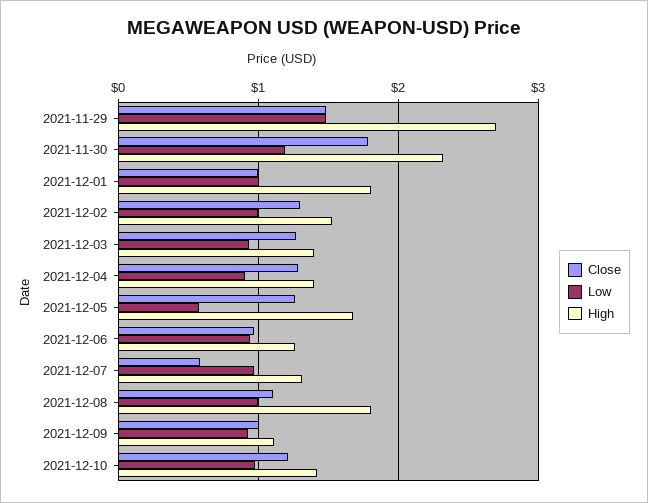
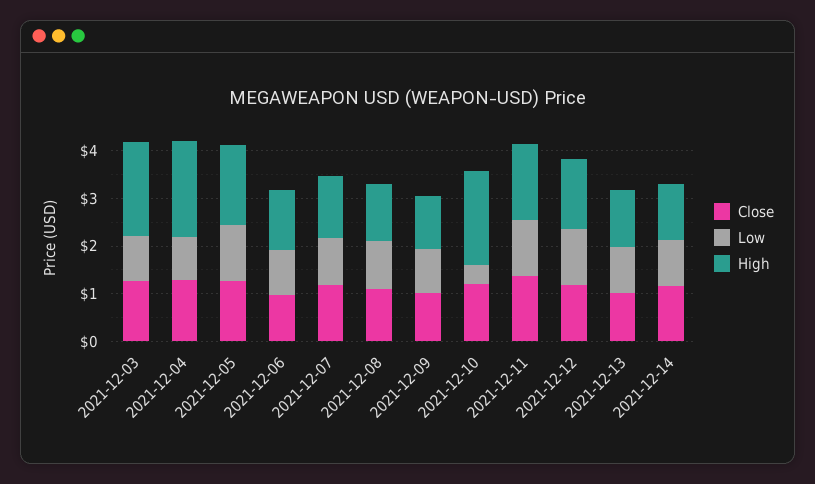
Close, 2021-11-29: 1.5 -> none
Low, 2021-11-29: 1.5 -> none
High, 2021-11-29: 2.7 -> none
Close, 2021-11-30: 1.8 -> none
Low, 2021-11-30: 1.2 -> none
High, 2021-11-30: 2.3 -> none
Close, 2021-12-01: 1 -> none
Low, 2021-12-01: 1 -> none
High, 2021-12-01: 1.8 -> none
Close, 2021-12-02: 1.3 -> none
Low, 2021-12-02: 1 -> none
High, 2021-12-02: 1.5 -> none
High, 2021-12-03: 1.4 -> 2
High, 2021-12-04: 1.4 -> 2
Low, 2021-12-05: 0.6 -> 1.2
Close, 2021-12-07: 0.6 -> 1.2
High, 2021-12-08: 1.8 -> 1.2
Low, 2021-12-10: 1 -> 0.4
High, 2021-12-10: 1.4 -> 2
Close, 2021-12-11: none -> 1.4
Low, 2021-12-11: none -> 1.2
High, 2021-12-11: none -> 1.6
Close, 2021-12-12: none -> 1.2
Low, 2021-12-12: none -> 1.2
High, 2021-12-12: none -> 1.4
Close, 2021-12-13: none -> 1
Low, 2021-12-13: none -> 1
High, 2021-12-13: none -> 1.2
Close, 2021-12-14: none -> 1.2
Low, 2021-12-14: none -> 1
High, 2021-12-14: none -> 1.2

